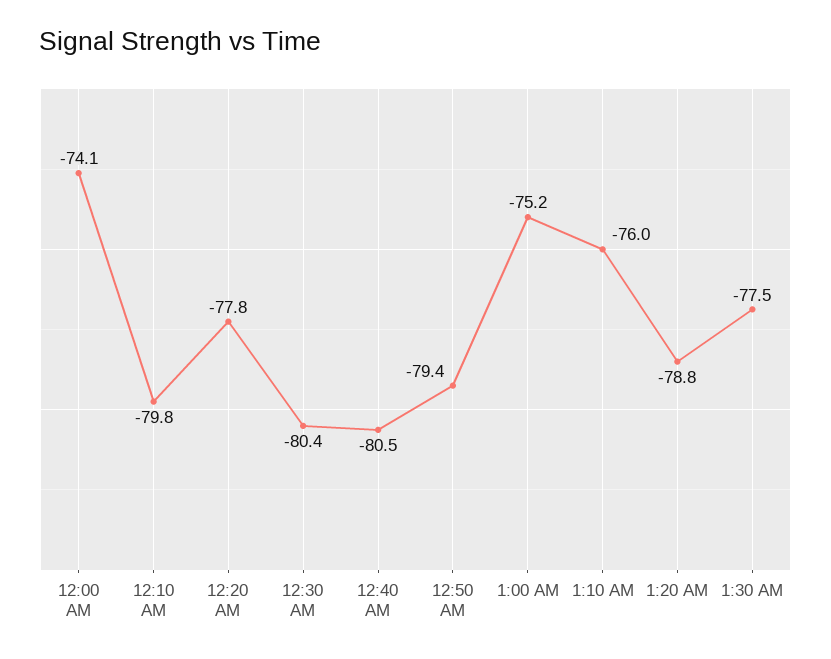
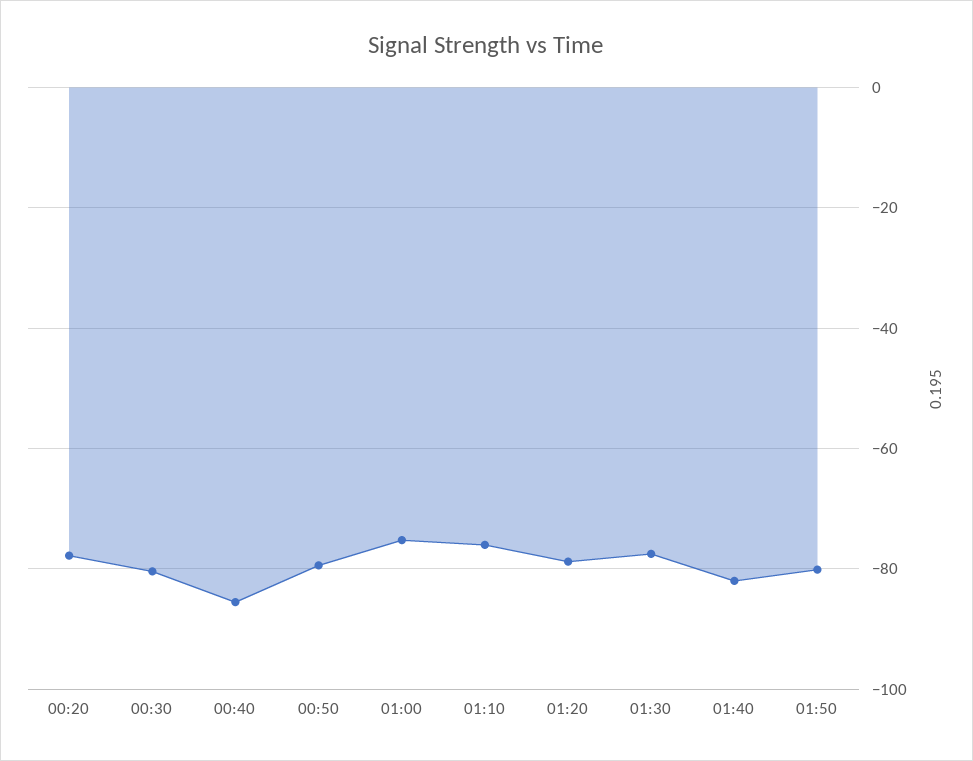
12:00 AM: -74.1 -> none
12:10 AM: -79.8 -> none
12:40 AM: -80.5 -> -86
01:40: none -> -82
01:50: none -> -80

